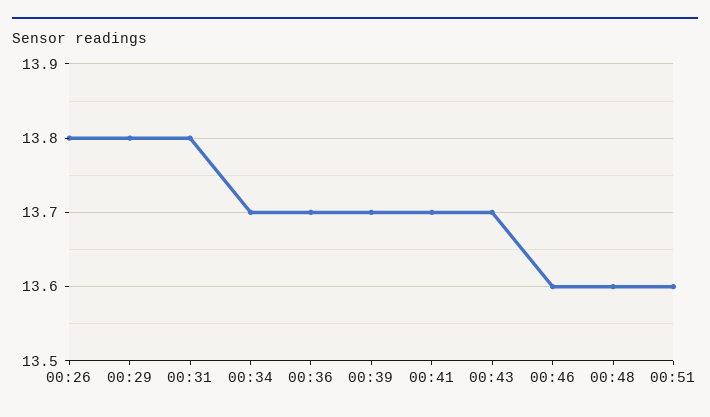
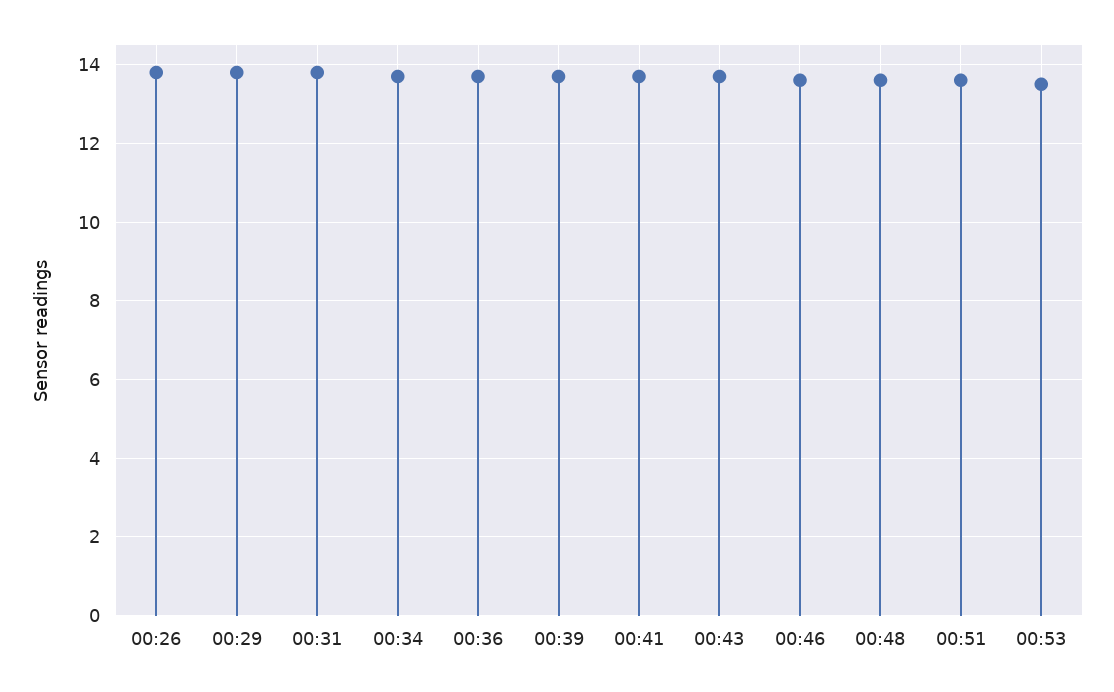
00:53: none -> 13.5

